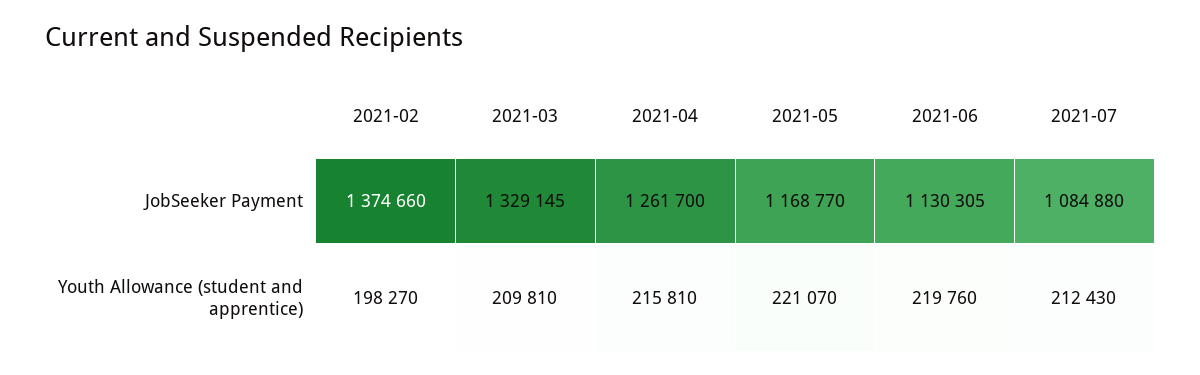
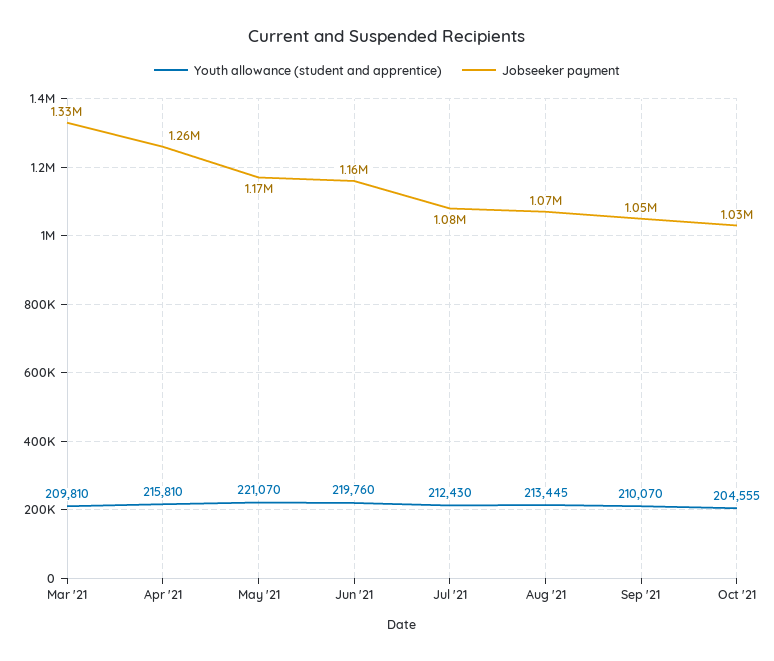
JobSeeker Payment, 2021-02: 1374660 -> none
JobSeeker Payment, 2021-06: 1130305 -> 1160000
Youth Allowance (student and apprentice), 2021-02: 198270 -> none
Youth Allowance (student and apprentice), Aug '21: none -> 213445
JobSeeker Payment, Aug '21: none -> 1070000
Youth Allowance (student and apprentice), Sep '21: none -> 210070
JobSeeker Payment, Sep '21: none -> 1050000
Youth Allowance (student and apprentice), Oct '21: none -> 204555
JobSeeker Payment, Oct '21: none -> 1030000

